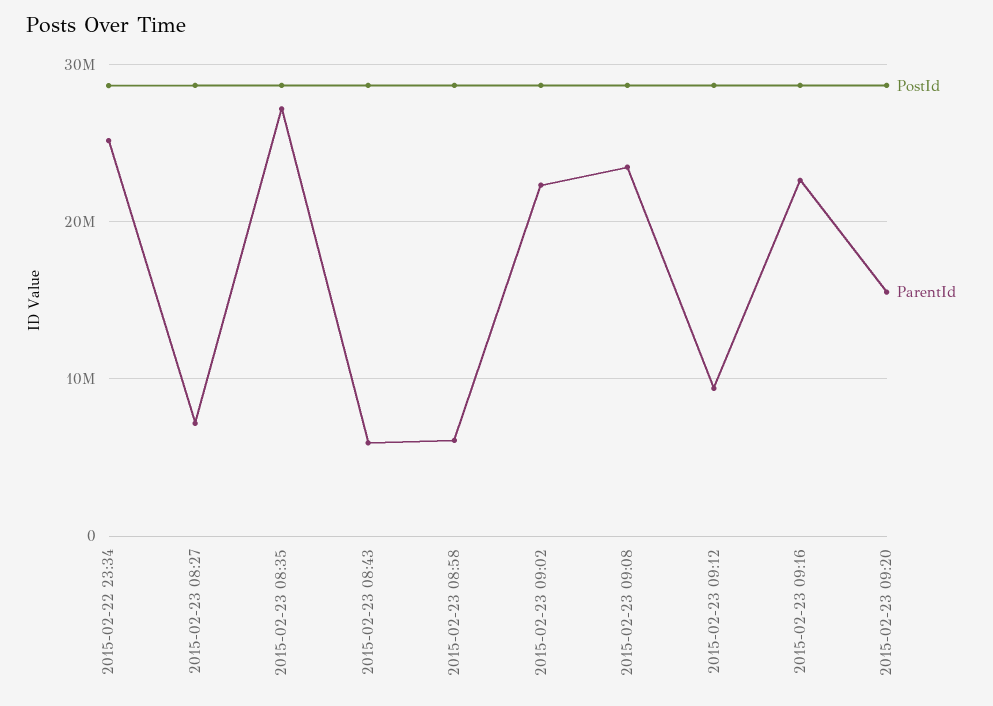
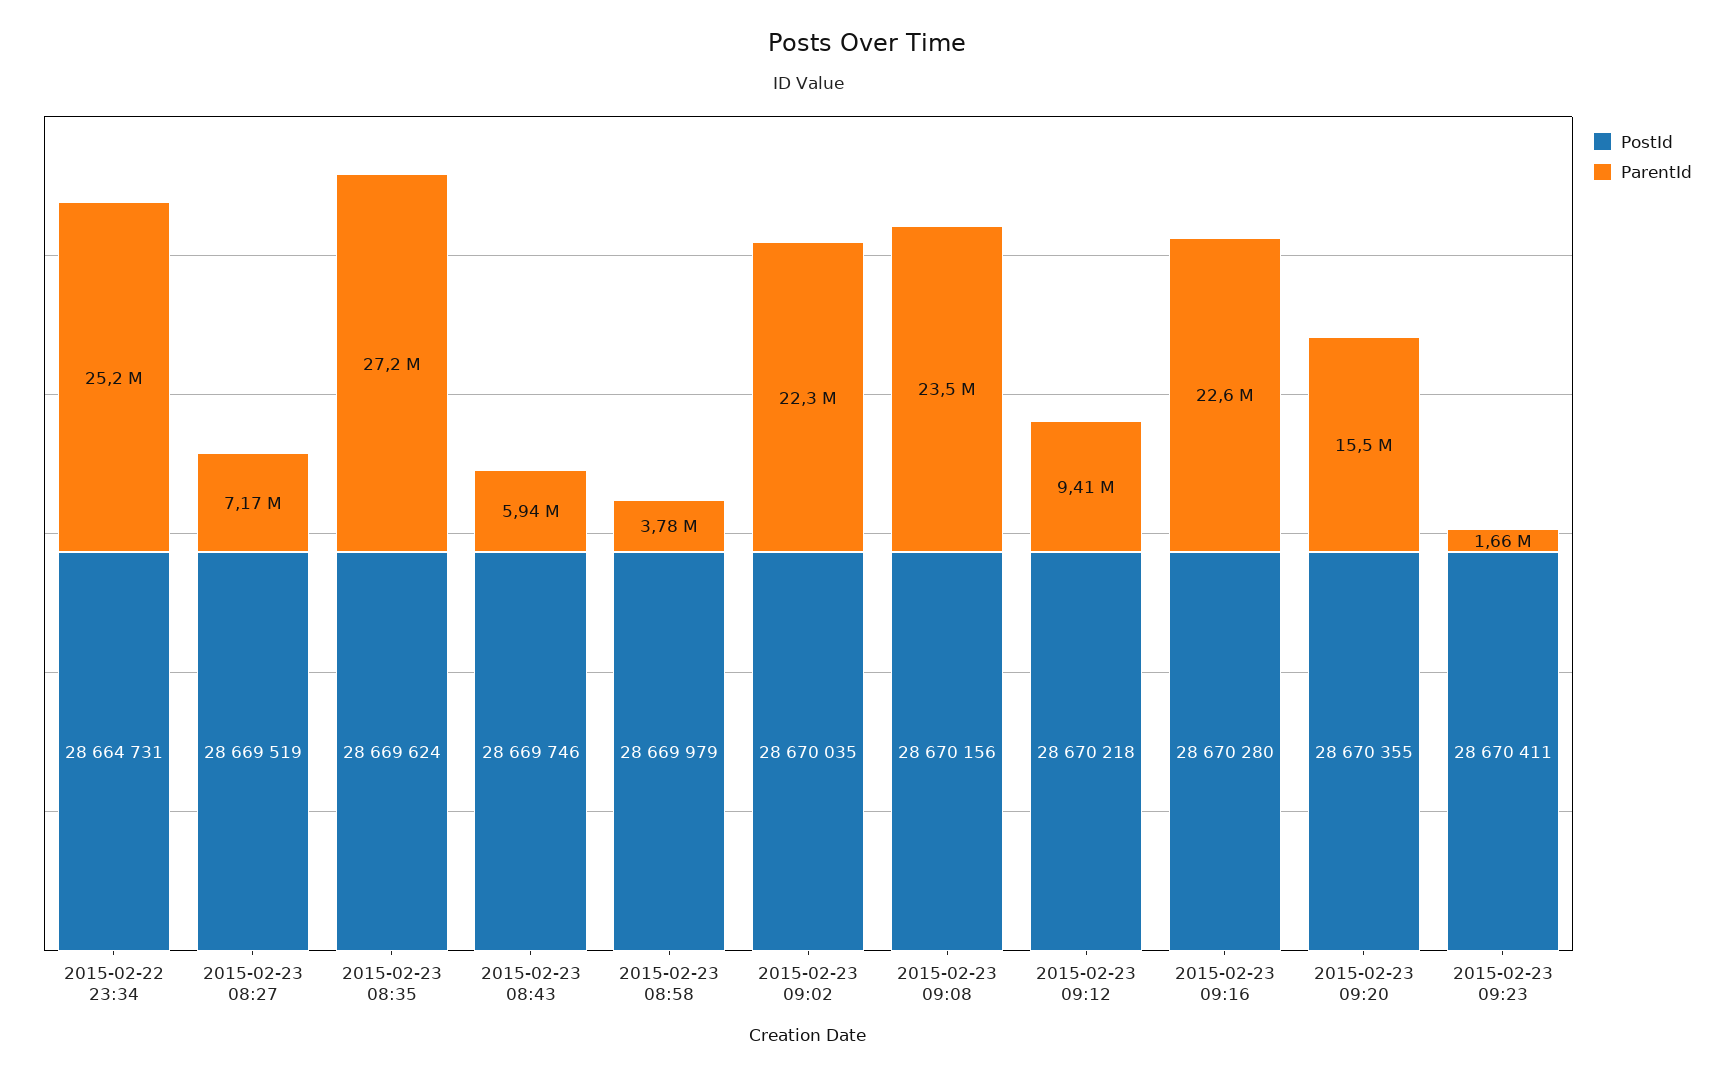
ParentId, 2015-02-23 08:58: 6000000 -> 3780000
PostId, 2015-02-23 09:23: none -> 28670411
ParentId, 2015-02-23 09:23: none -> 1660000

